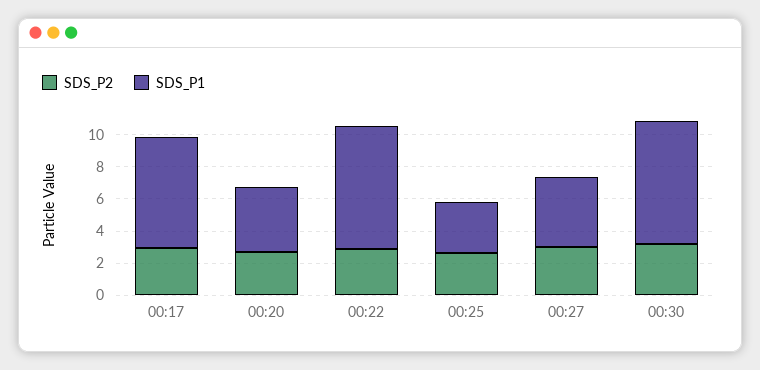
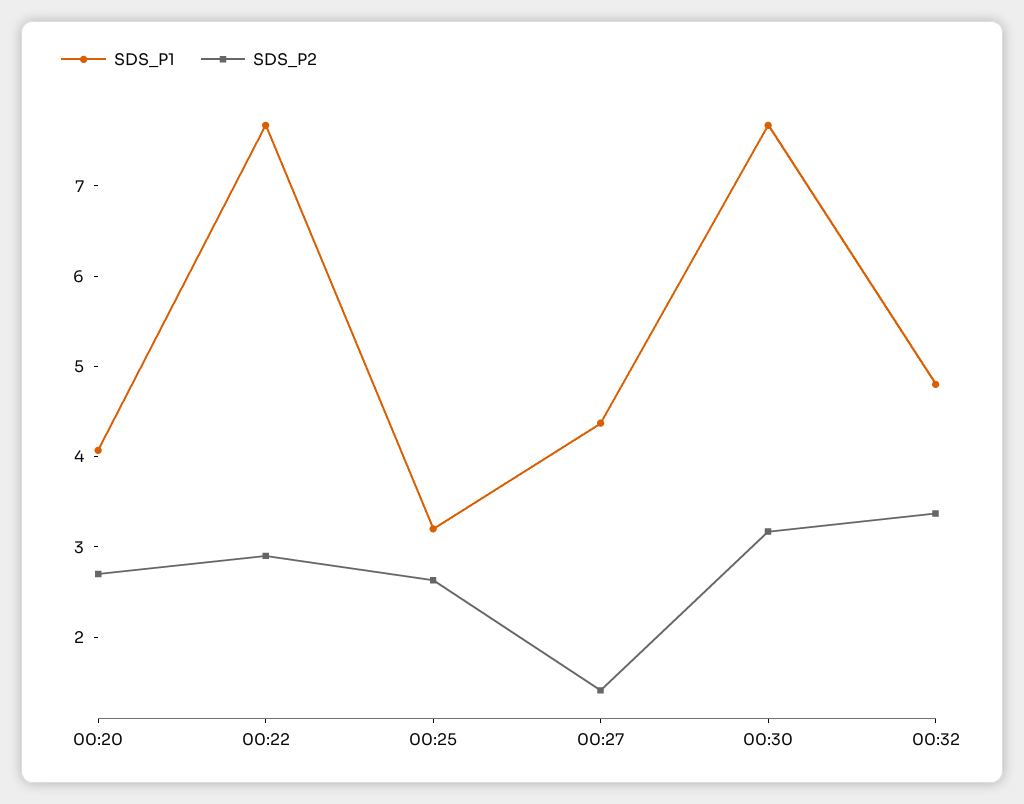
SDS_P2, 00:17: 3 -> none
SDS_P1, 00:17: 7 -> none
SDS_P2, 00:27: 3 -> 1.4
SDS_P1, 00:32: none -> 4.8
SDS_P2, 00:32: none -> 3.4

